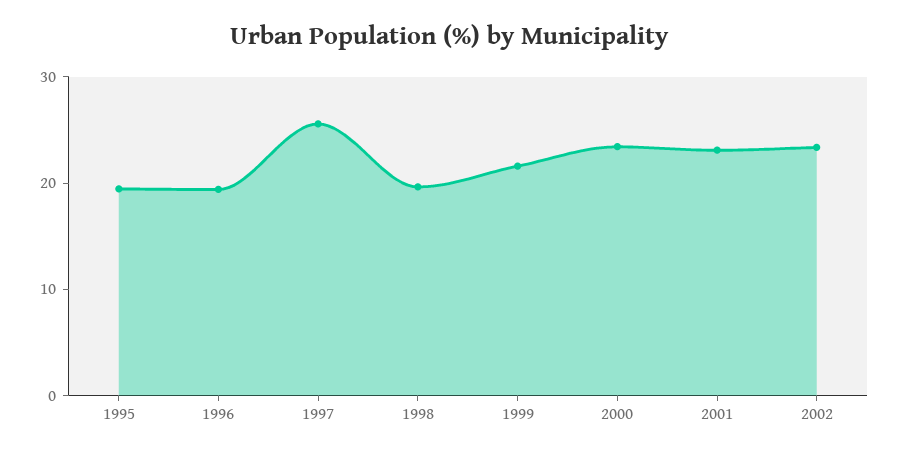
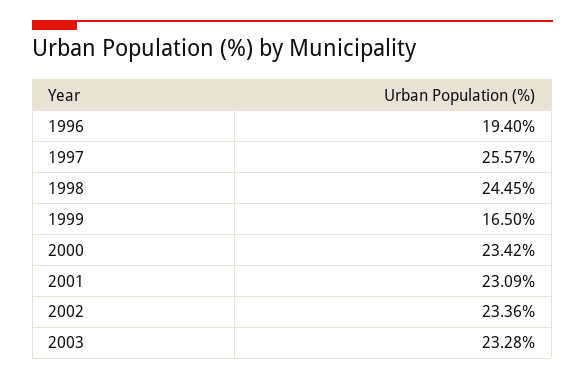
1995: 20 -> none
1998: 20 -> 24.45
1999: 22 -> 16.5
2003: none -> 23.28

